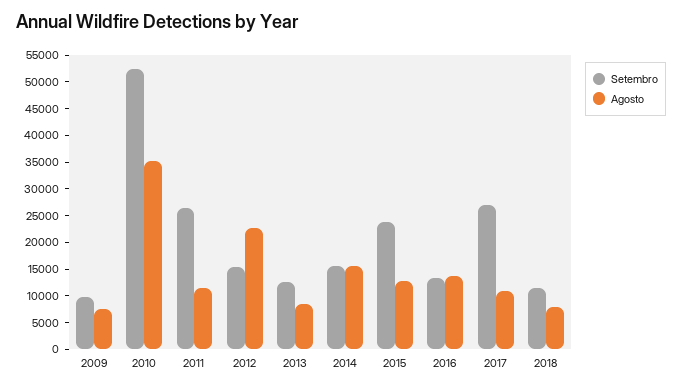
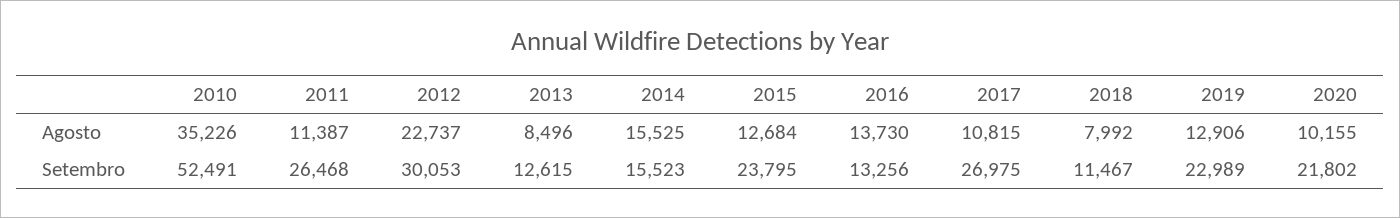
Setembro, 2009: 10000 -> none
Agosto, 2009: 7500 -> none
Setembro, 2012: 15000 -> 30053
Agosto, 2019: none -> 12906
Agosto, 2020: none -> 10155
Setembro, 2019: none -> 22989
Setembro, 2020: none -> 21802

